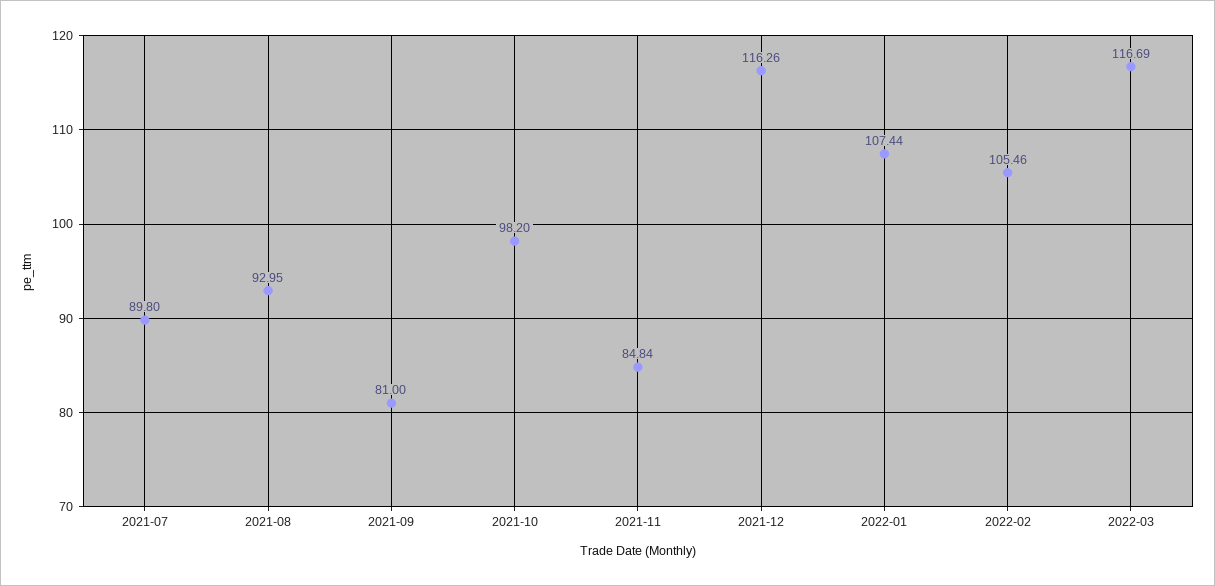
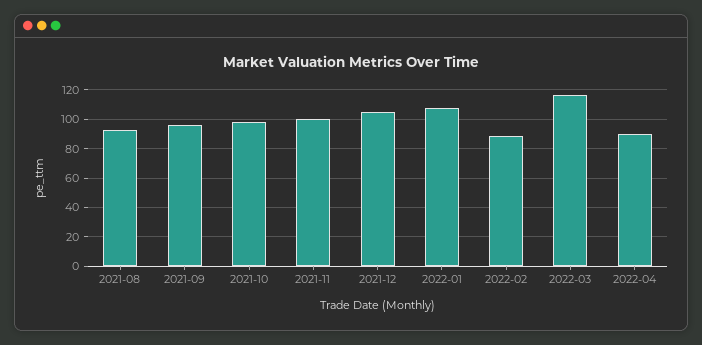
2021-07: 89.8 -> none
2021-09: 81 -> 95
2021-11: 84.84 -> 100
2021-12: 116.26 -> 105
2022-02: 105.46 -> 90
2022-04: none -> 90

